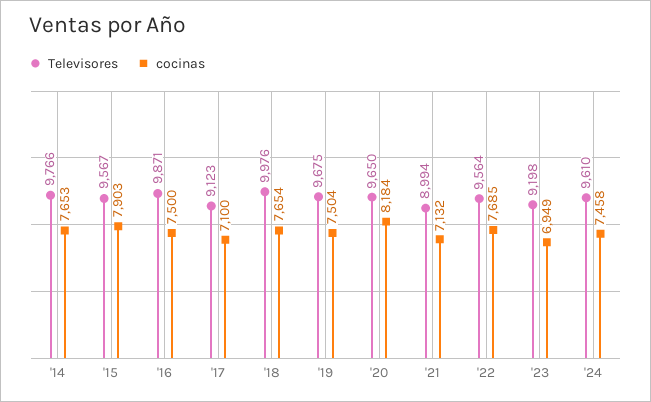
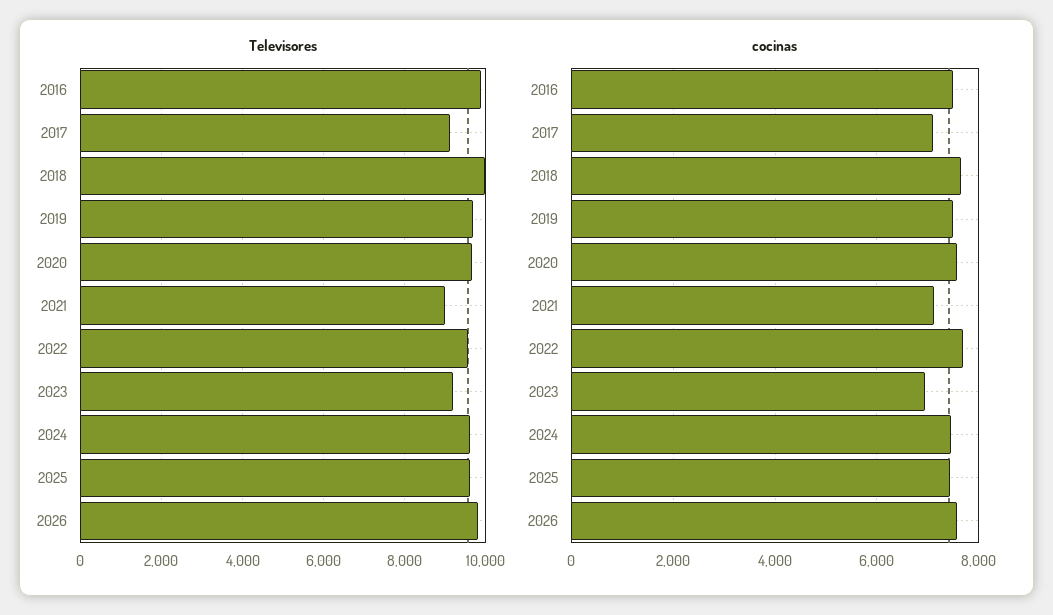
Televisores, '14: 9766 -> none
cocinas, '14: 7653 -> none
Televisores, '15: 9567 -> none
cocinas, '15: 7903 -> none
cocinas, '20: 8184 -> 7600
Televisores, 2025: none -> 9600
Televisores, 2026: none -> 9800
cocinas, 2025: none -> 7400
cocinas, 2026: none -> 7600

